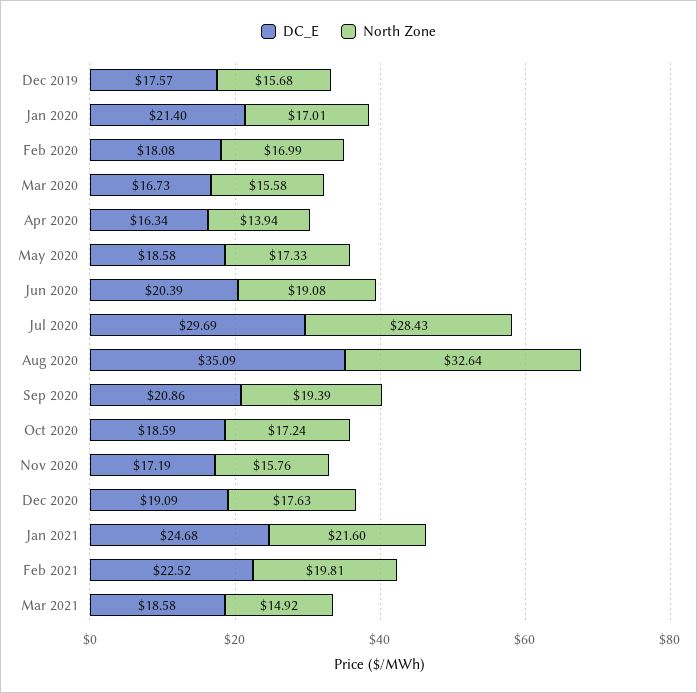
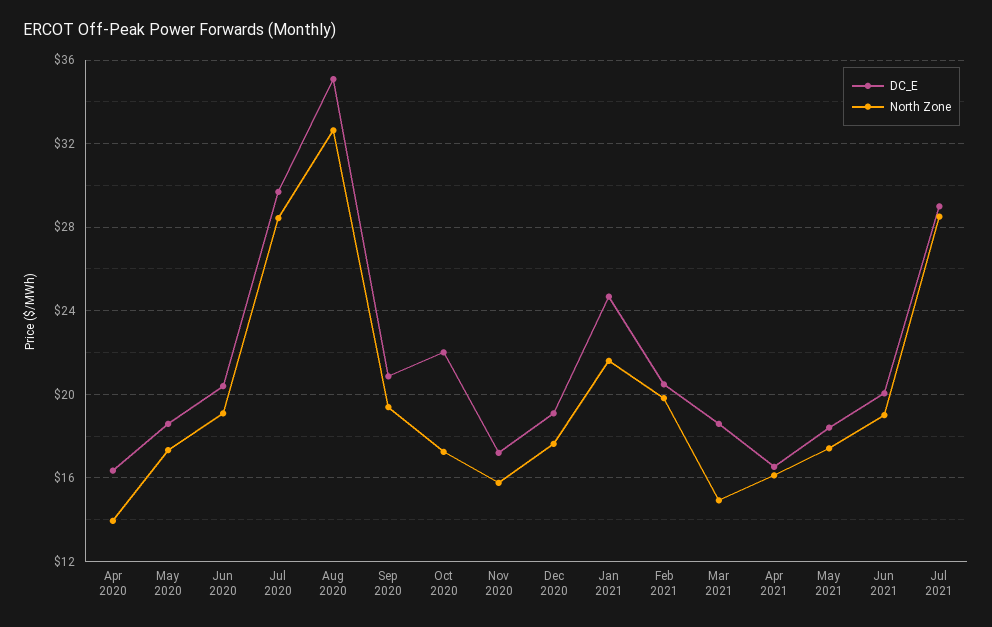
DC_E, Dec 2019: 17.57 -> none
North Zone, Dec 2019: 15.68 -> none
DC_E, Jan 2020: 21.4 -> none
North Zone, Jan 2020: 17.01 -> none
DC_E, Feb 2020: 18.08 -> none
North Zone, Feb 2020: 16.99 -> none
DC_E, Mar 2020: 16.73 -> none
North Zone, Mar 2020: 15.58 -> none
DC_E, Oct 2020: 18.59 -> 22
DC_E, Feb 2021: 22.52 -> 20.5
DC_E, Apr 2021: none -> 16.5
North Zone, Apr 2021: none -> 16
DC_E, May 2021: none -> 18.5
North Zone, May 2021: none -> 17.5
DC_E, Jun 2021: none -> 20
North Zone, Jun 2021: none -> 19
DC_E, Jul 2021: none -> 29
North Zone, Jul 2021: none -> 28.5

